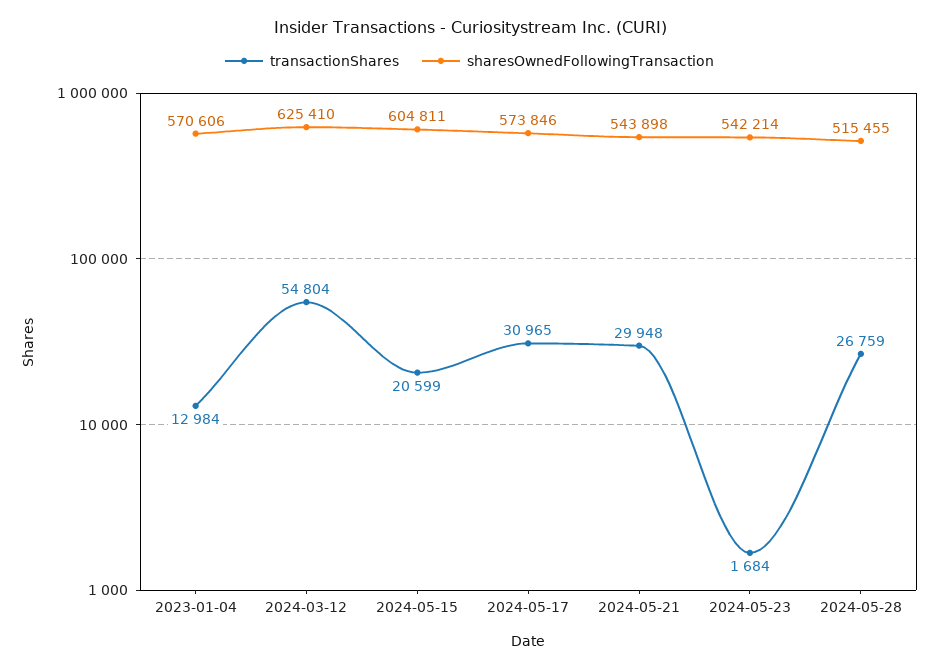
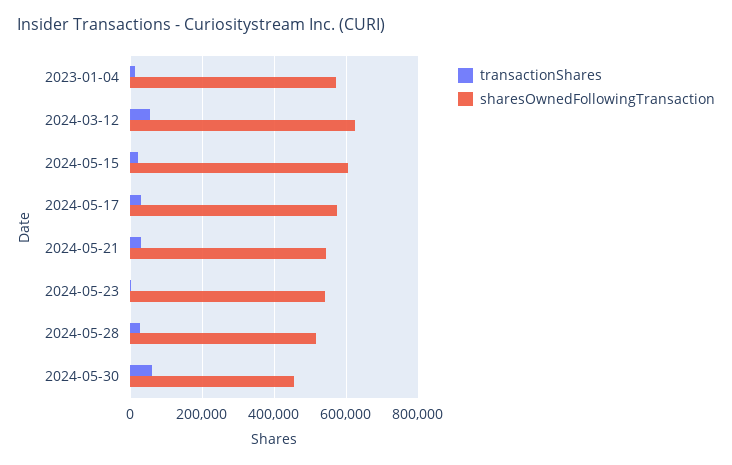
transactionShares, 2024-05-30: none -> 60000
sharesOwnedFollowingTransaction, 2024-05-30: none -> 460000

